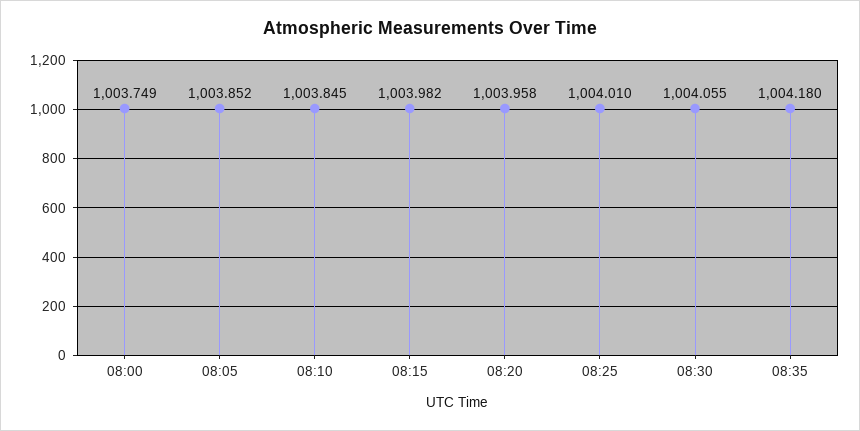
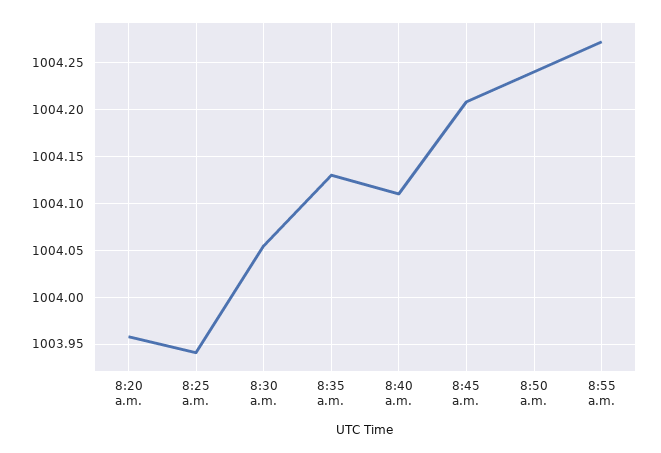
08:00: 1003.749 -> none
08:05: 1003.852 -> none
08:10: 1003.845 -> none
08:15: 1003.982 -> none
08:25: 1004.01 -> 1003.94
08:35: 1004.18 -> 1004.13
8:40 a.m.: none -> 1004.11
8:45 a.m.: none -> 1004.21
8:50 a.m.: none -> 1004.24
8:55 a.m.: none -> 1004.27

